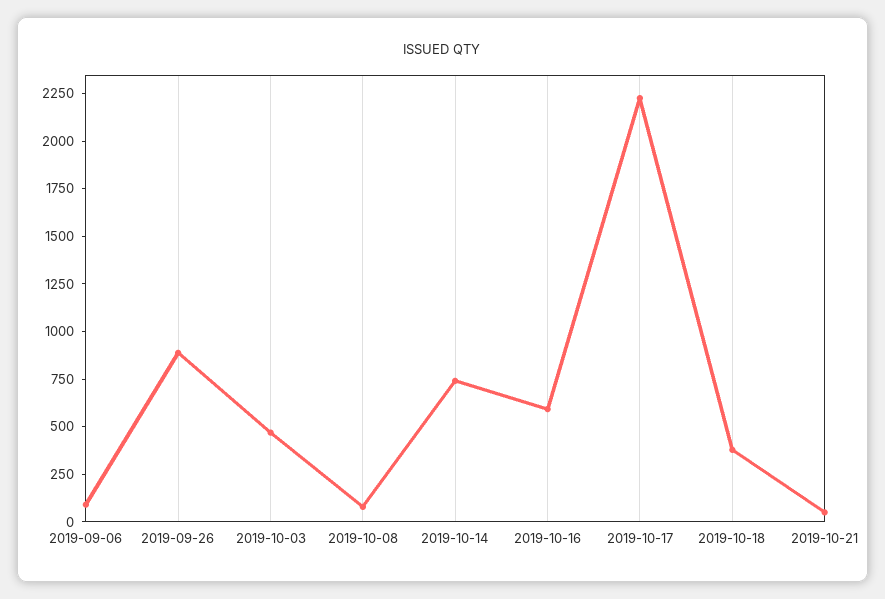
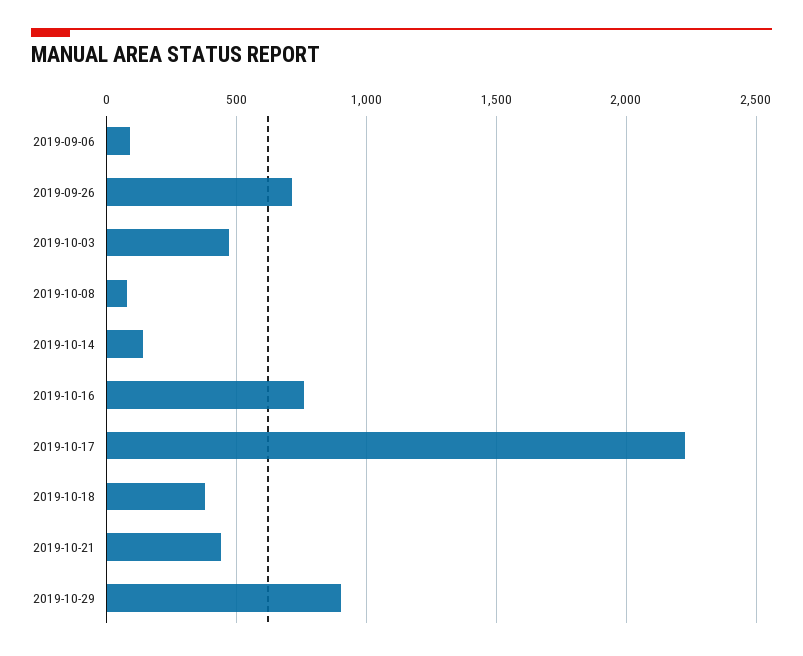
2019-09-26: 900 -> 700
2019-10-14: 750 -> 150
2019-10-16: 600 -> 750
2019-10-21: 50 -> 450
2019-10-29: none -> 900

